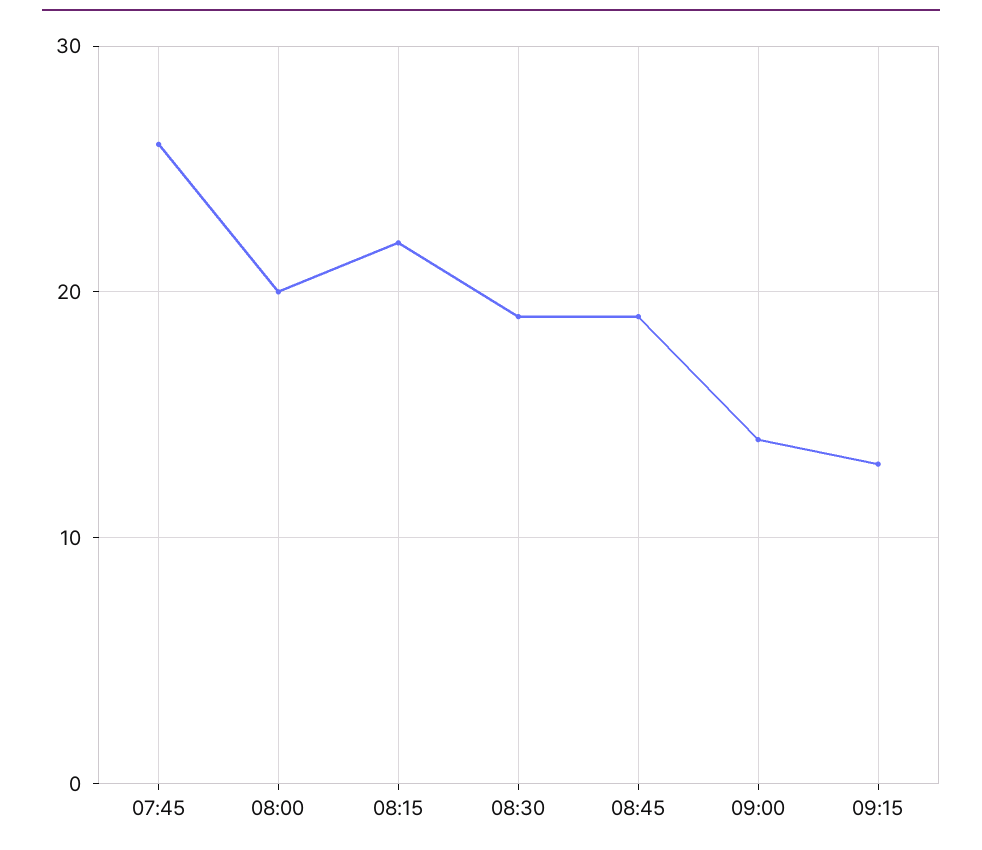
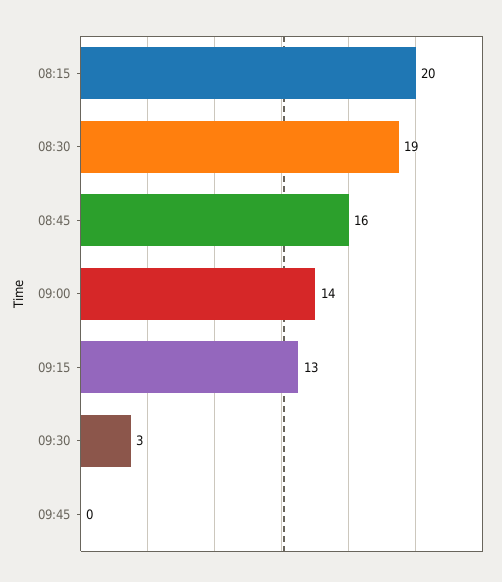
07:45: 26 -> none
08:00: 20 -> none
08:15: 22 -> 20
08:45: 19 -> 16
09:30: none -> 3
09:45: none -> 0

